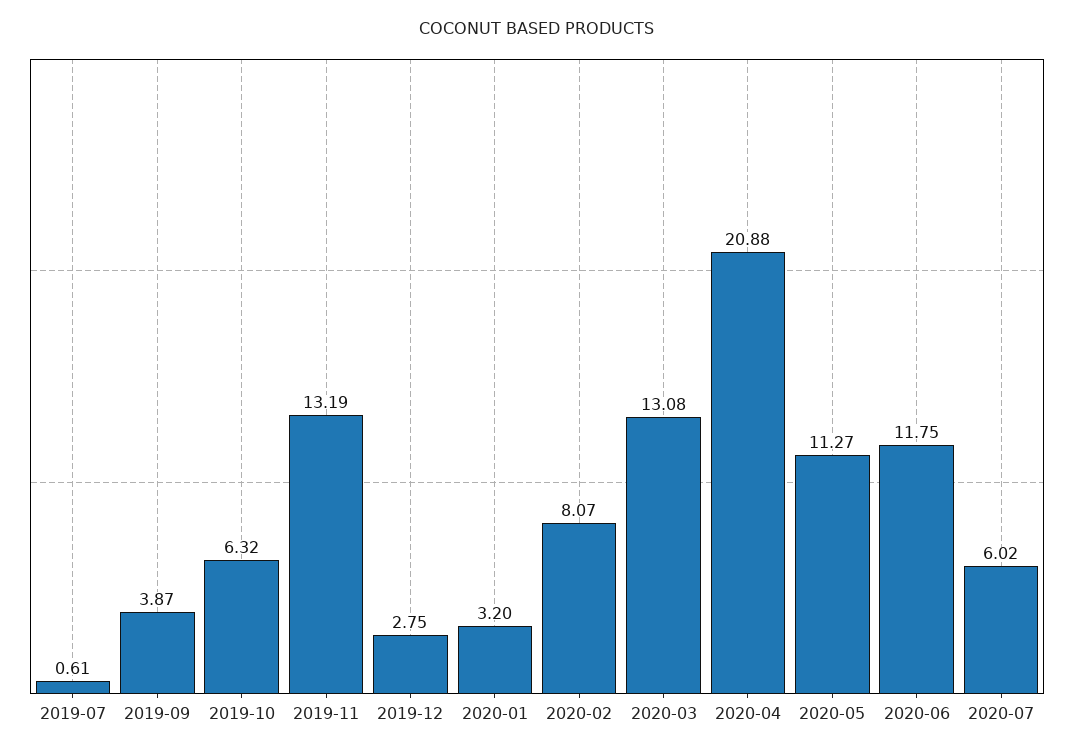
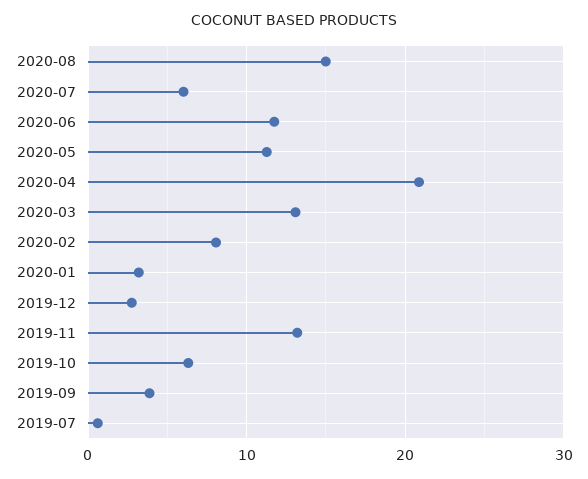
2020-08: none -> 15

